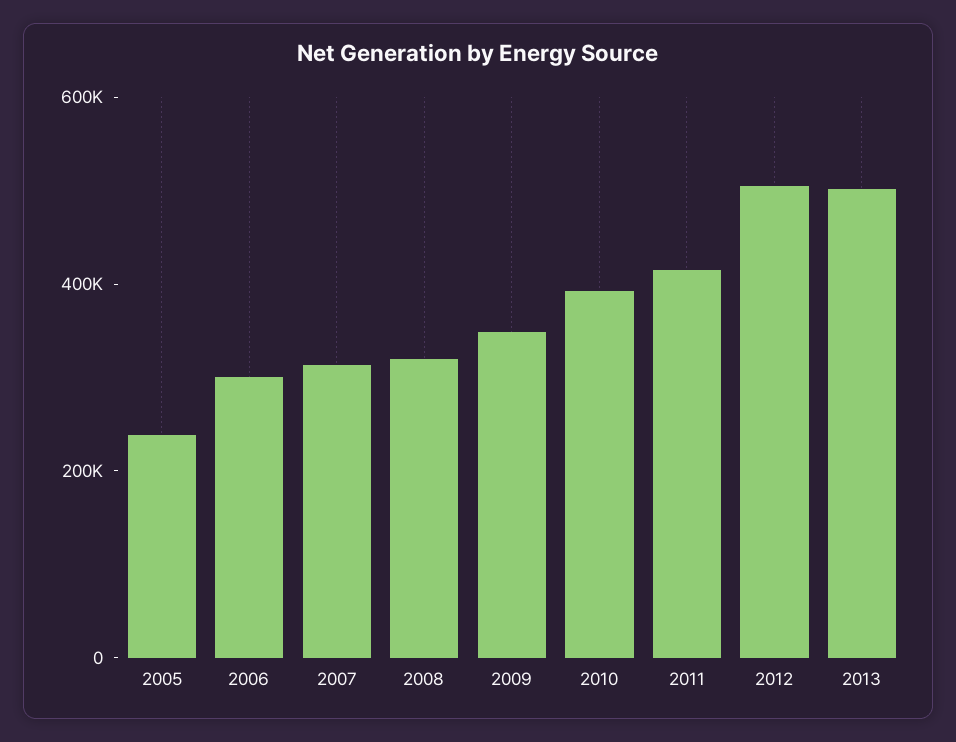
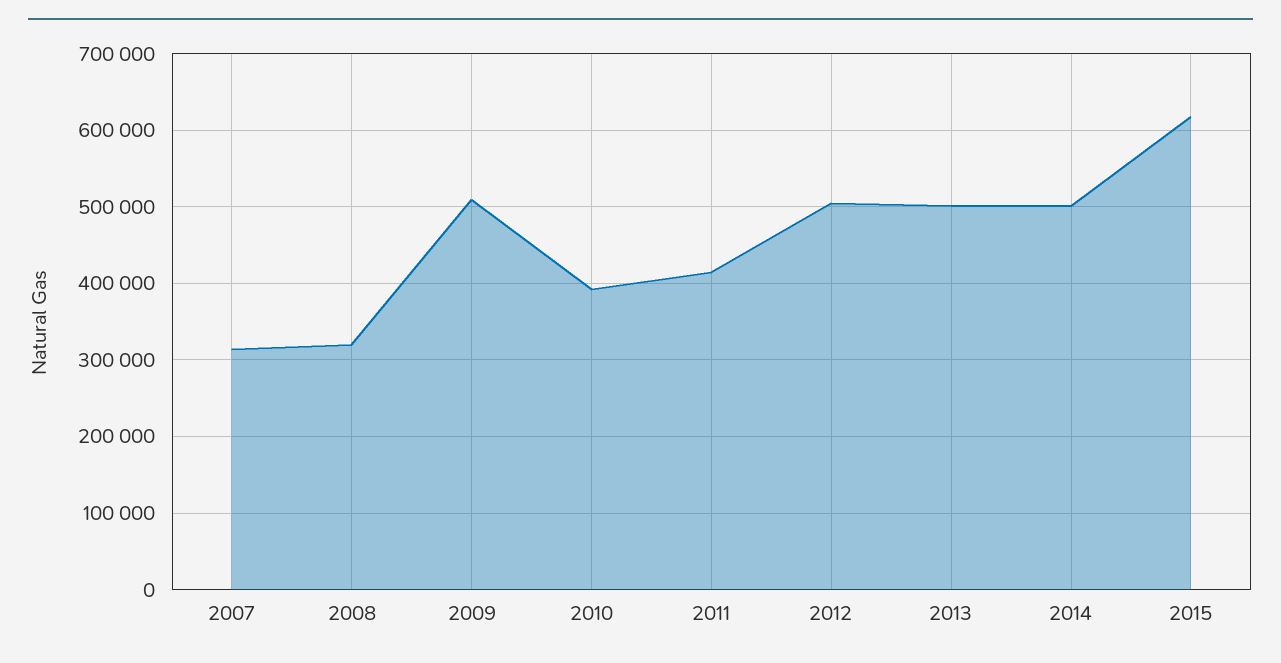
2005: 250000 -> none
2006: 300000 -> none
2009: 350000 -> 510000
2014: none -> 500000
2015: none -> 620000

